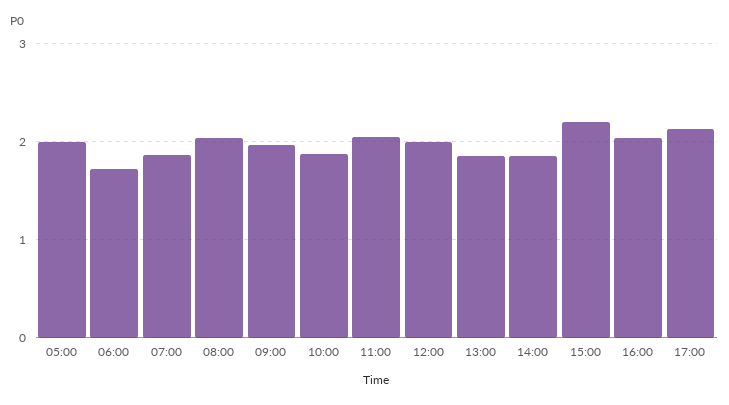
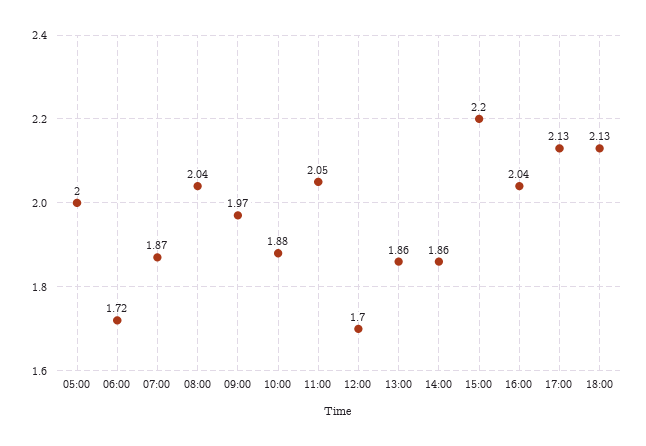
12:00: 2 -> 1.7
18:00: none -> 2.13

